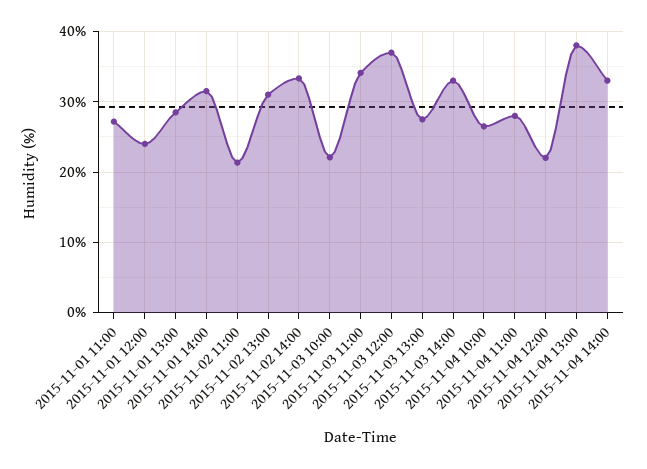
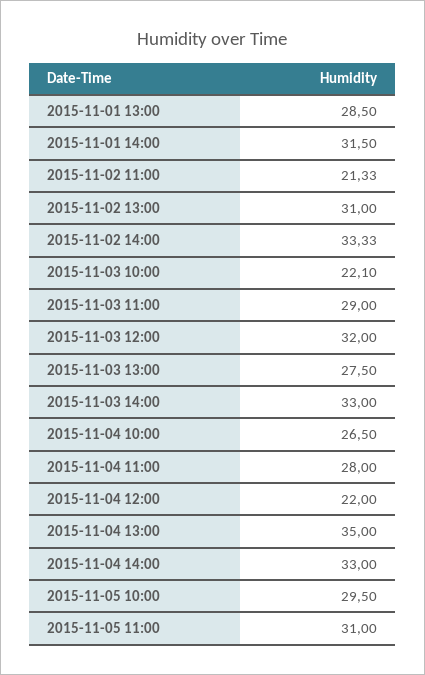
2015-11-01 11:00: 27 -> none
2015-11-01 12:00: 24 -> none
2015-11-03 11:00: 34 -> 29
2015-11-03 12:00: 37 -> 32
2015-11-04 13:00: 38 -> 35
2015-11-05 10:00: none -> 29.5
2015-11-05 11:00: none -> 31

